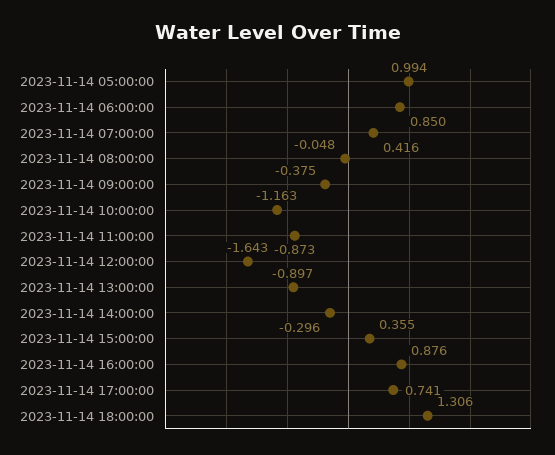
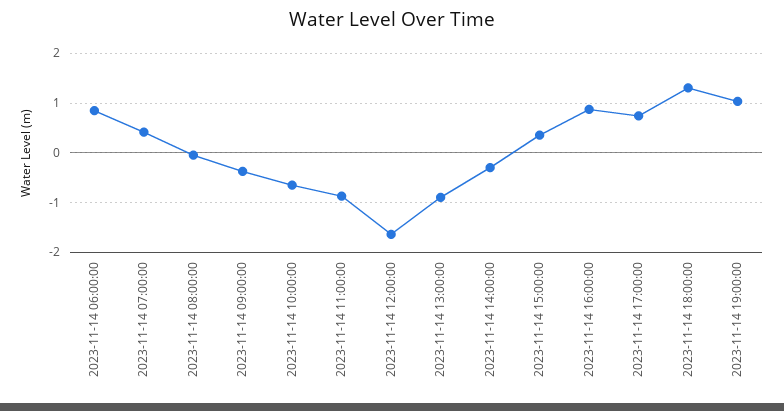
2023-11-14 05:00:00: 0.994 -> none
2023-11-14 10:00:00: -1.163 -> -0.6
2023-11-14 19:00:00: none -> 1

